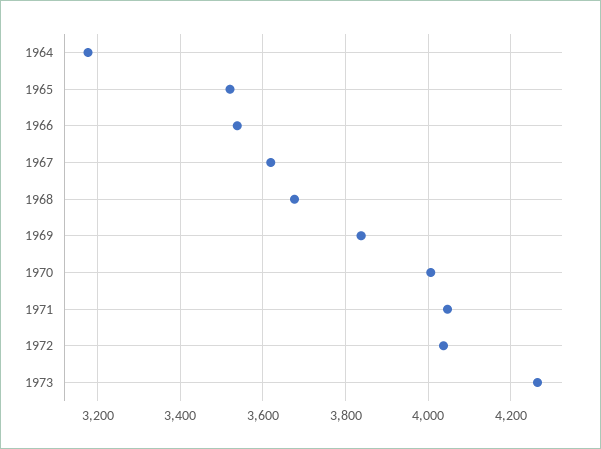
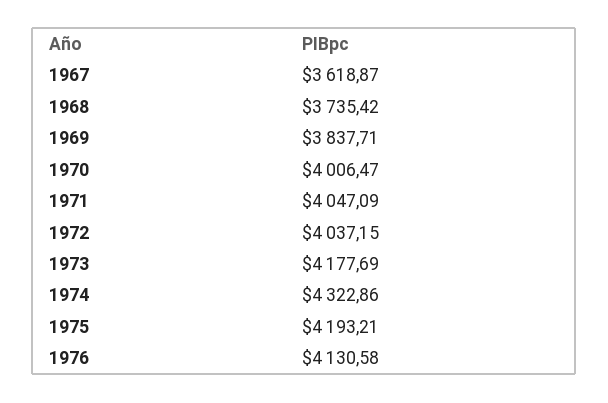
1964: 3180 -> none
1965: 3520 -> none
1966: 3540 -> none
1968: 3680 -> 3735.42
1973: 4260 -> 4177.69
1974: none -> 4322.86
1975: none -> 4193.21
1976: none -> 4130.58

